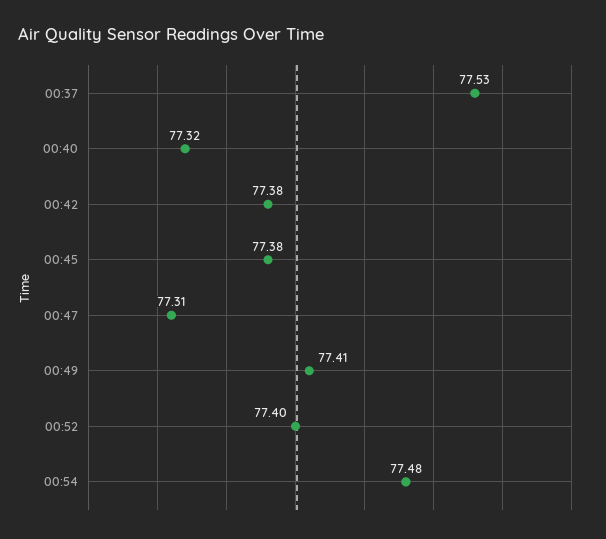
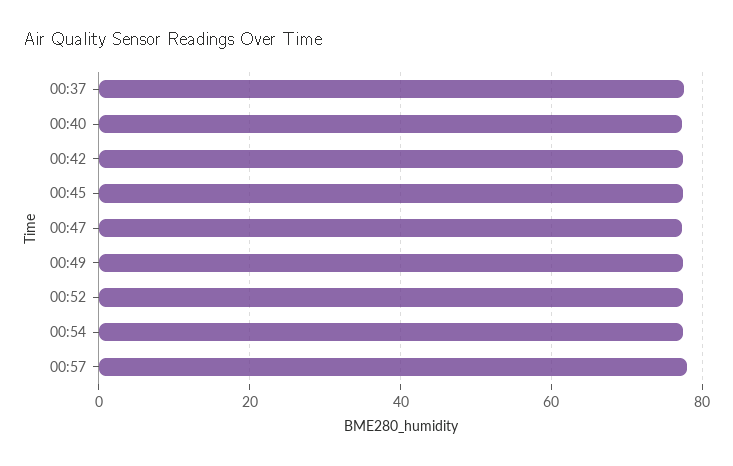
00:57: none -> 78

